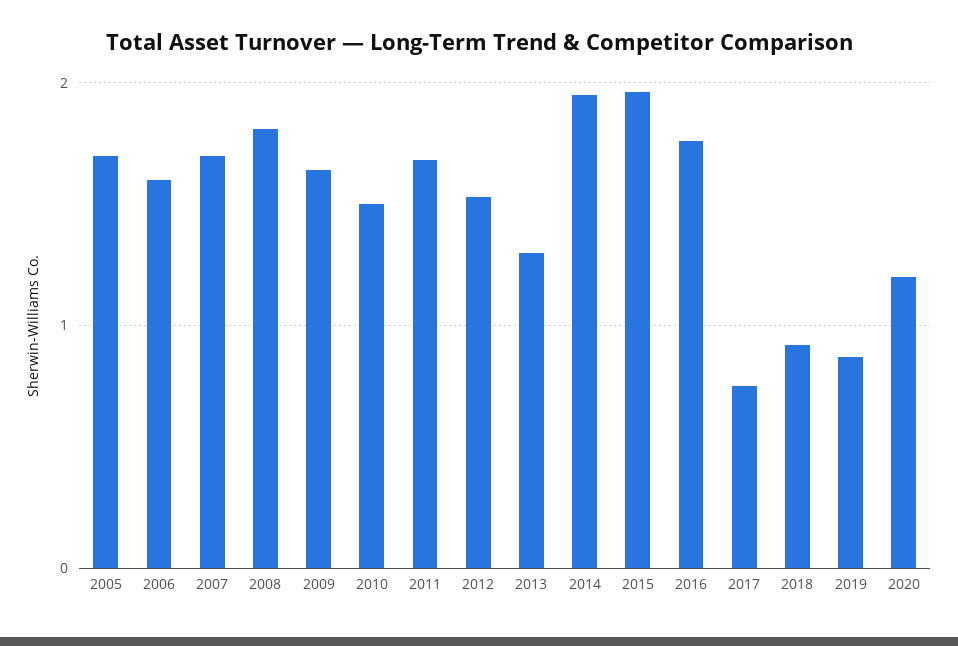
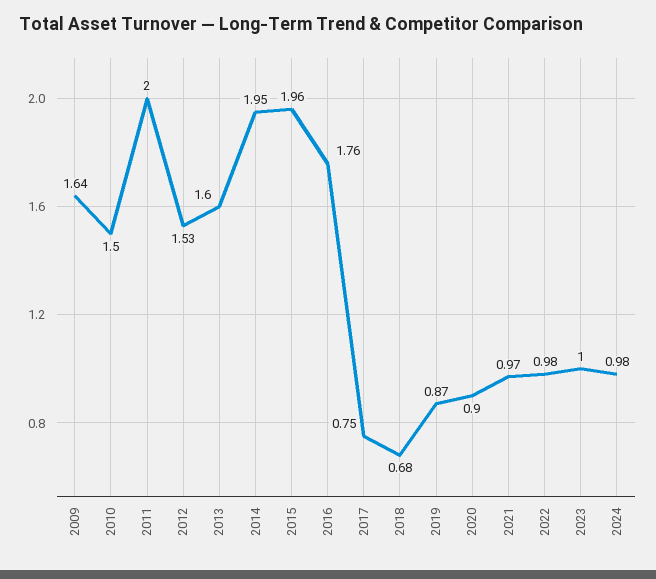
2005: 1.7 -> none
2006: 1.6 -> none
2007: 1.7 -> none
2008: 1.8 -> none
2011: 1.7 -> 2
2013: 1.3 -> 1.6
2018: 0.9 -> 0.68
2020: 1.2 -> 0.9
2021: none -> 0.97
2022: none -> 0.98
2023: none -> 1
2024: none -> 0.98

